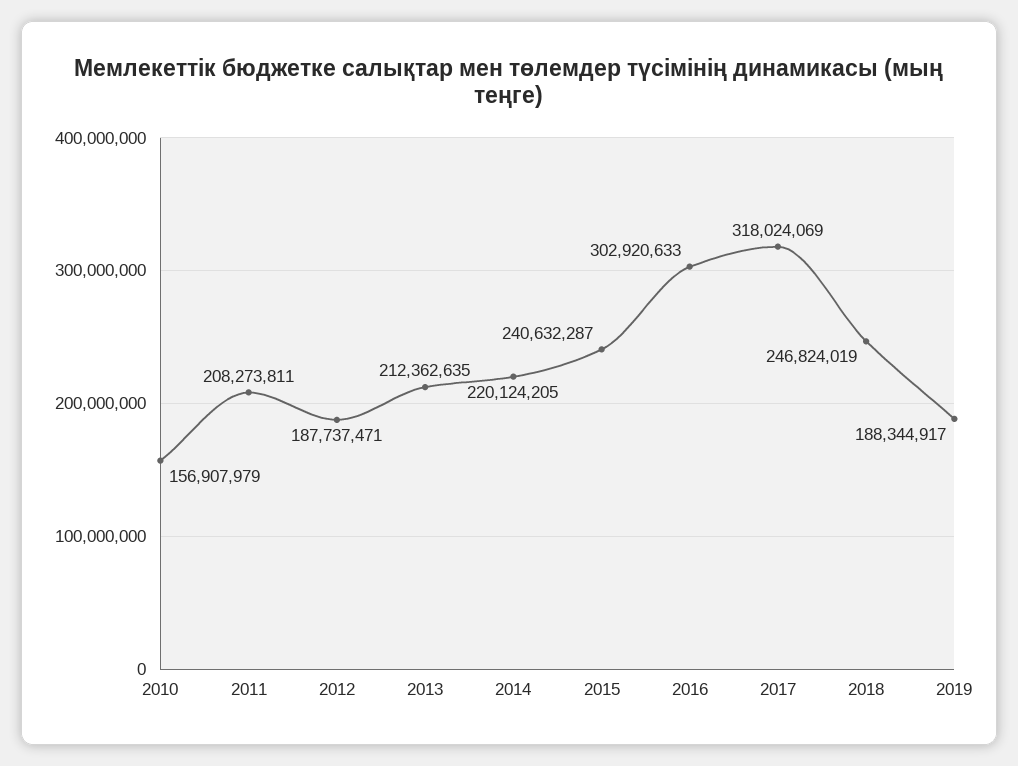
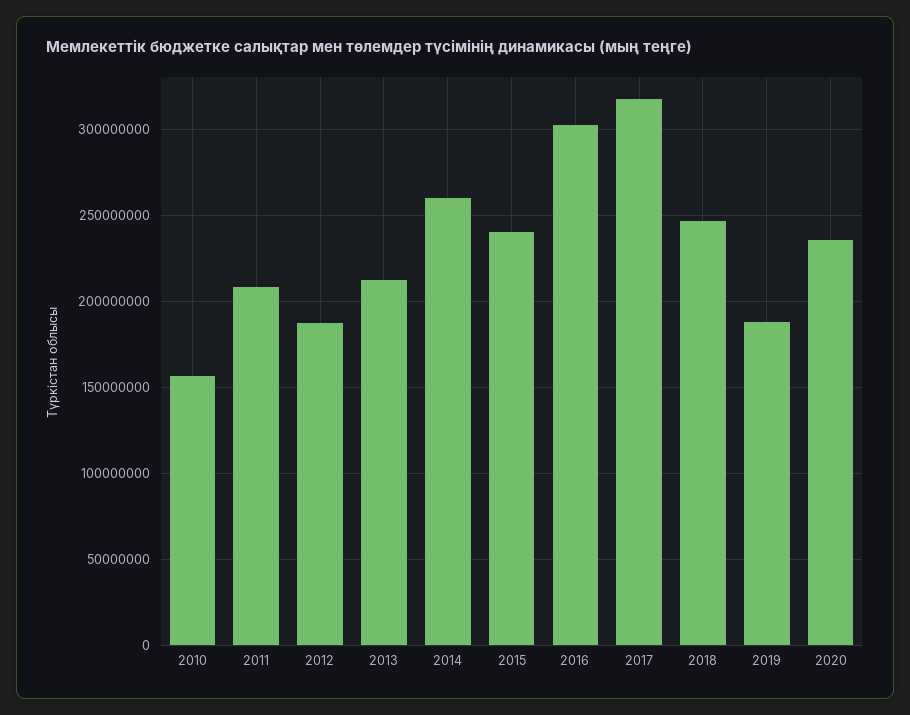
2014: 220124205 -> 260000000
2020: none -> 235000000

